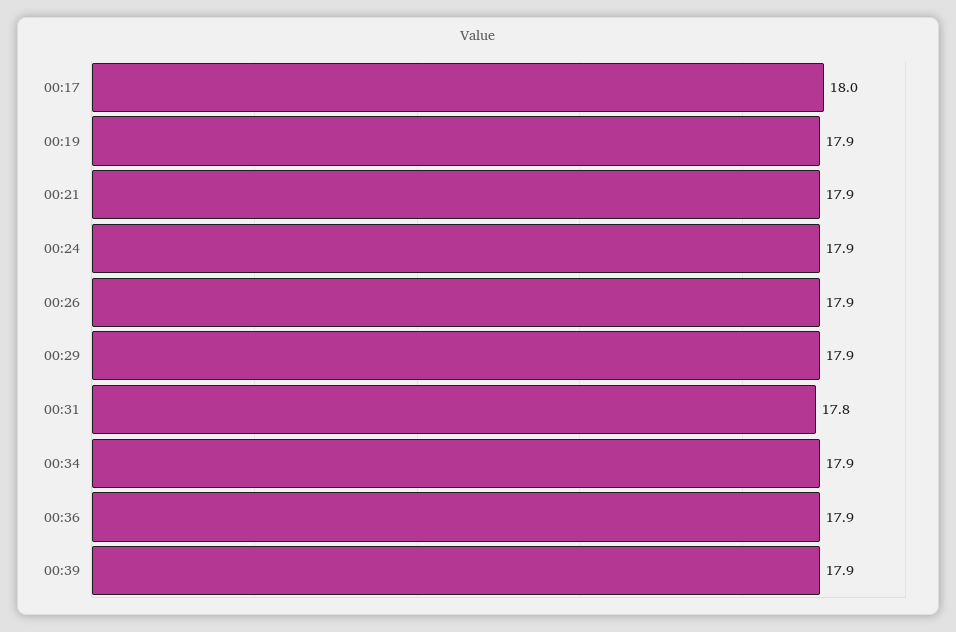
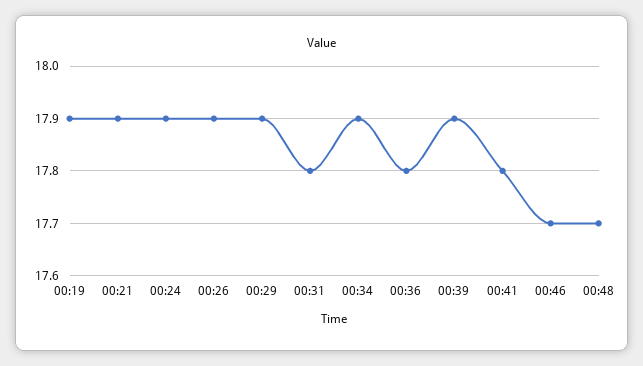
00:17: 18 -> none
00:36: 17.9 -> 17.8
00:41: none -> 17.8
00:46: none -> 17.7
00:48: none -> 17.7

